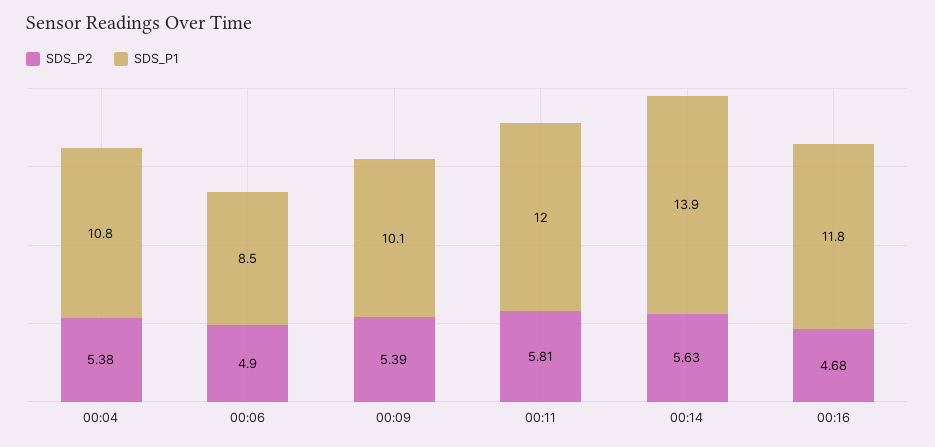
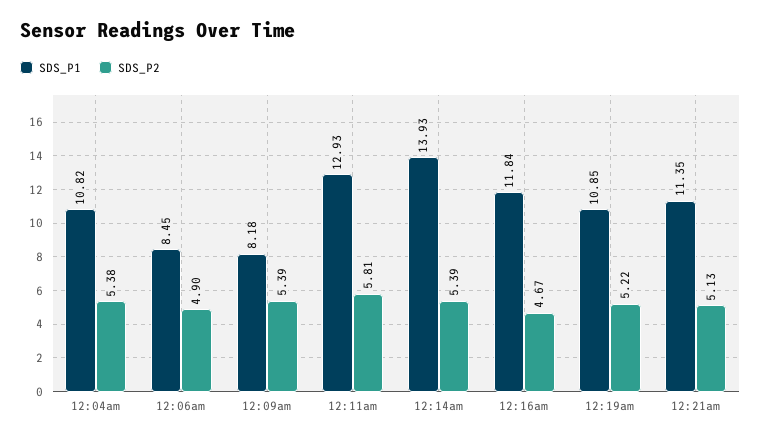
SDS_P1, 00:09: 10.1 -> 8.18
SDS_P1, 00:11: 12 -> 12.93
SDS_P2, 00:14: 5.63 -> 5.39
SDS_P2, 00:16: 4.68 -> 4.67
SDS_P1, 12:19am: none -> 10.85
SDS_P2, 12:19am: none -> 5.22
SDS_P1, 12:21am: none -> 11.35
SDS_P2, 12:21am: none -> 5.13

